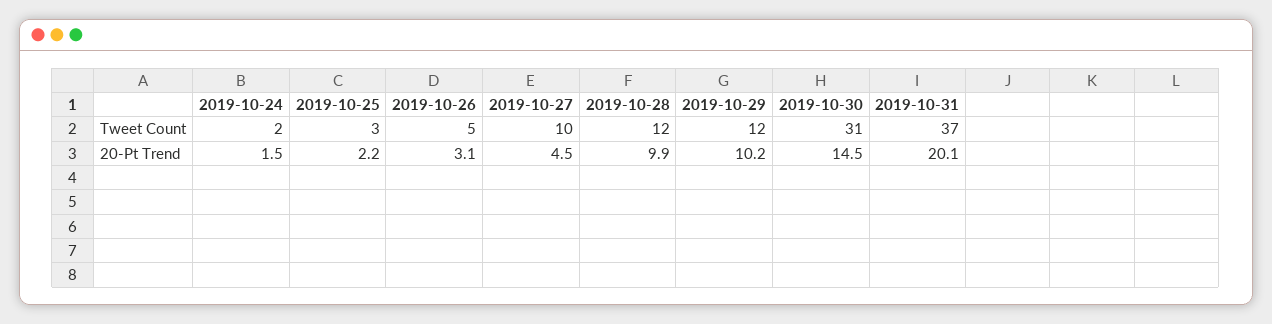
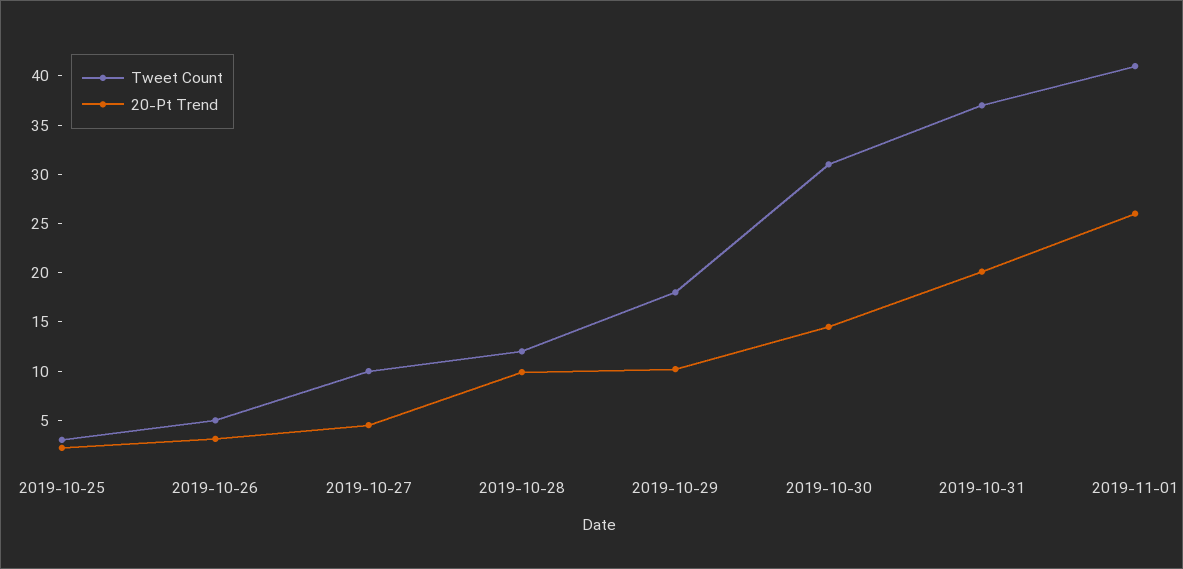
Tweet Count, 2019-10-24: 2 -> none
Tweet Count, 2019-10-29: 12 -> 18
20-Pt Trend, 2019-10-24: 1.5 -> none
Tweet Count, 2019-11-01: none -> 41
20-Pt Trend, 2019-11-01: none -> 26

